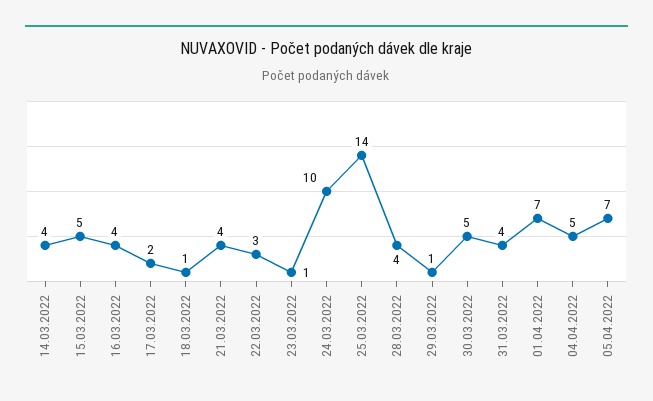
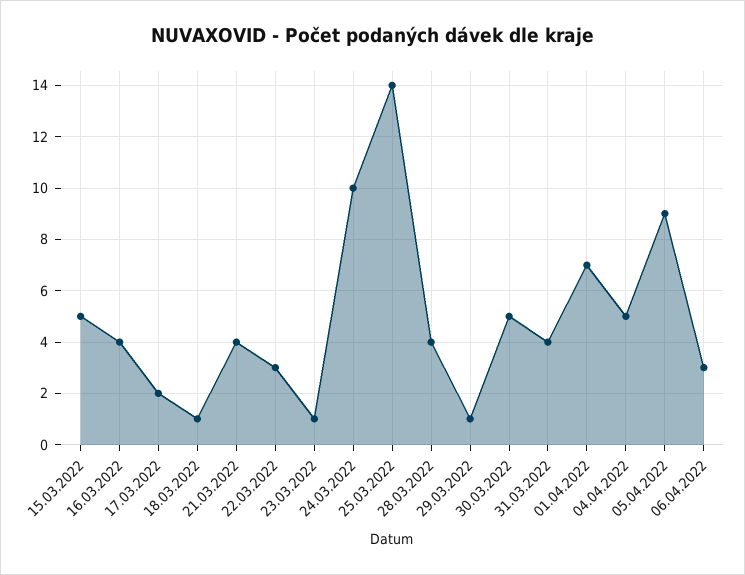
14.03.2022: 4 -> none
05.04.2022: 7 -> 9
06.04.2022: none -> 3

